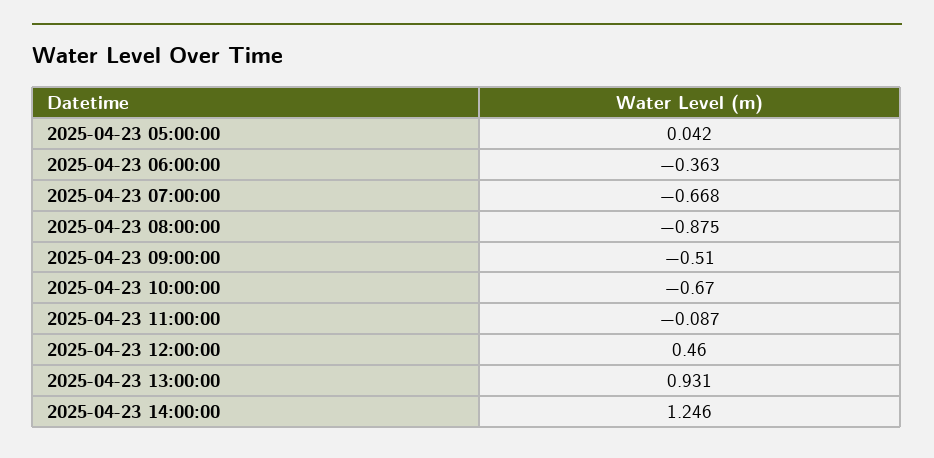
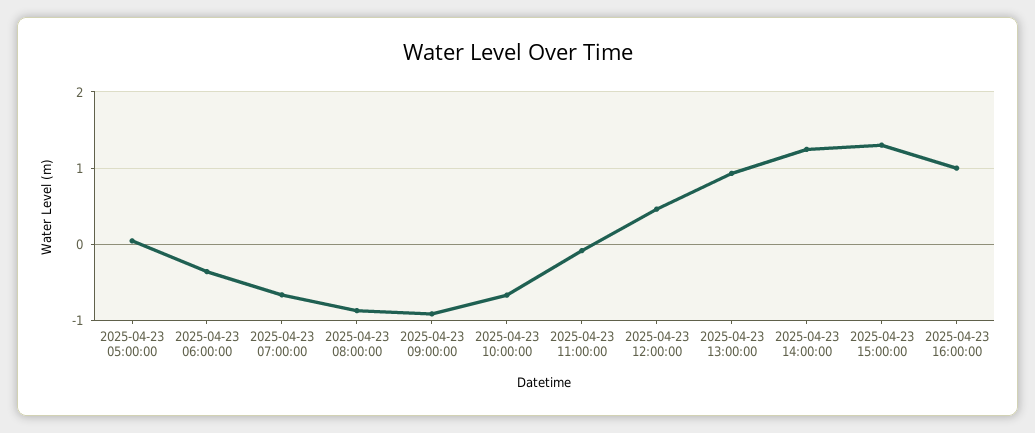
2025-04-23 09:00:00: -0.51 -> -0.9
2025-04-23 15:00:00: none -> 1.3
2025-04-23 16:00:00: none -> 1

